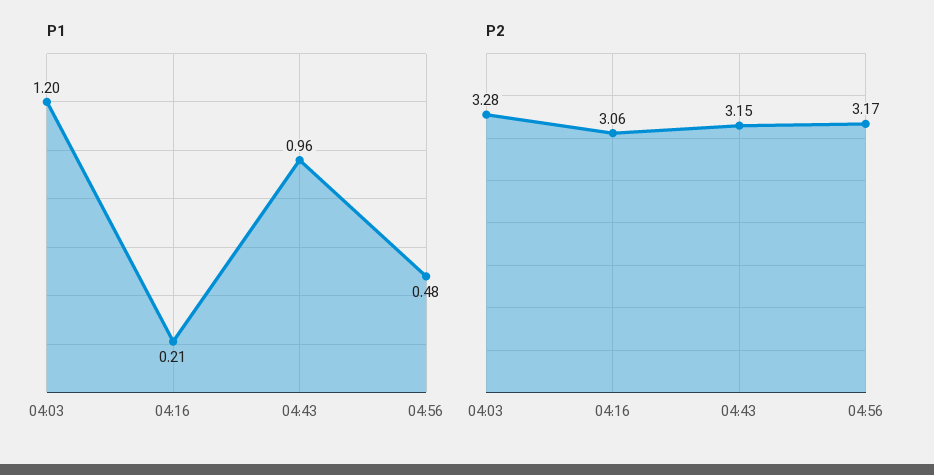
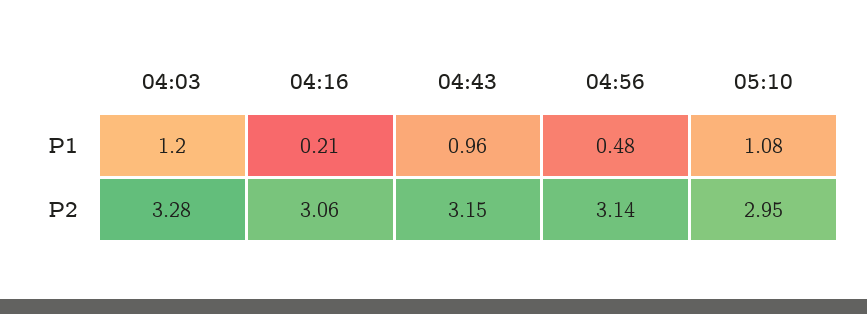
P2, 04:56: 3.17 -> 3.14
P1, 05:10: none -> 1.08
P2, 05:10: none -> 2.95

